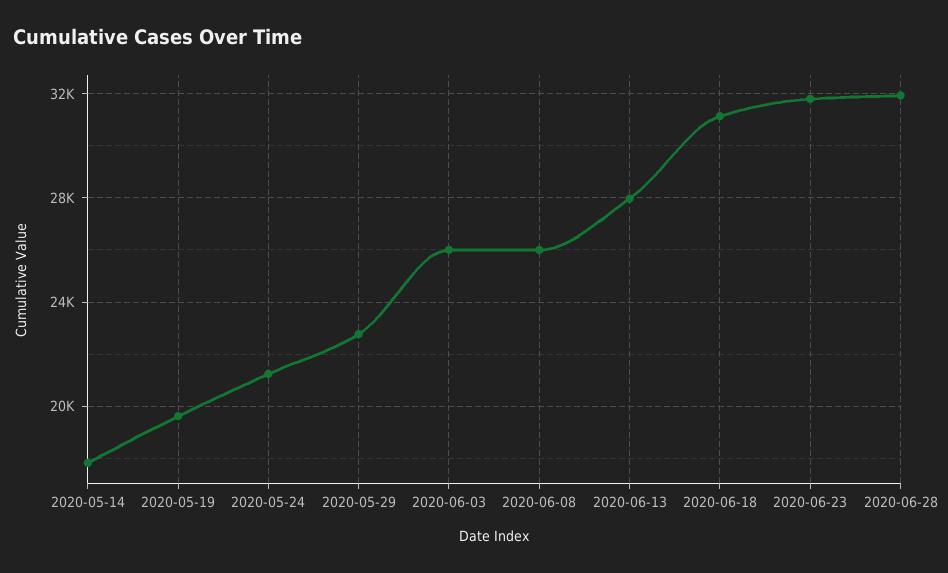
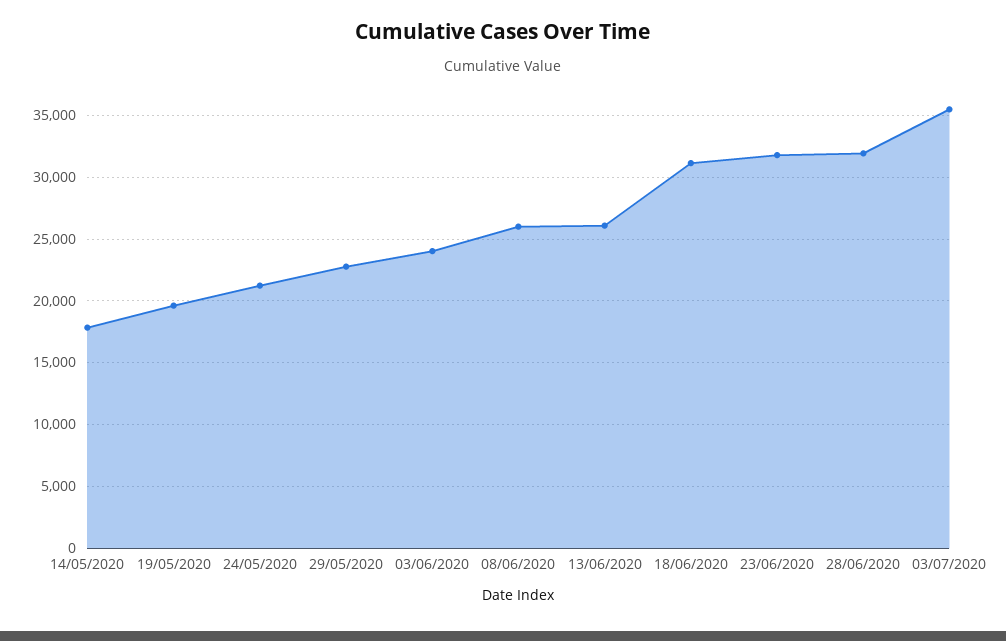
2020-06-03: 26000 -> 24000
2020-06-13: 28000 -> 26000
03/07/2020: none -> 35500

